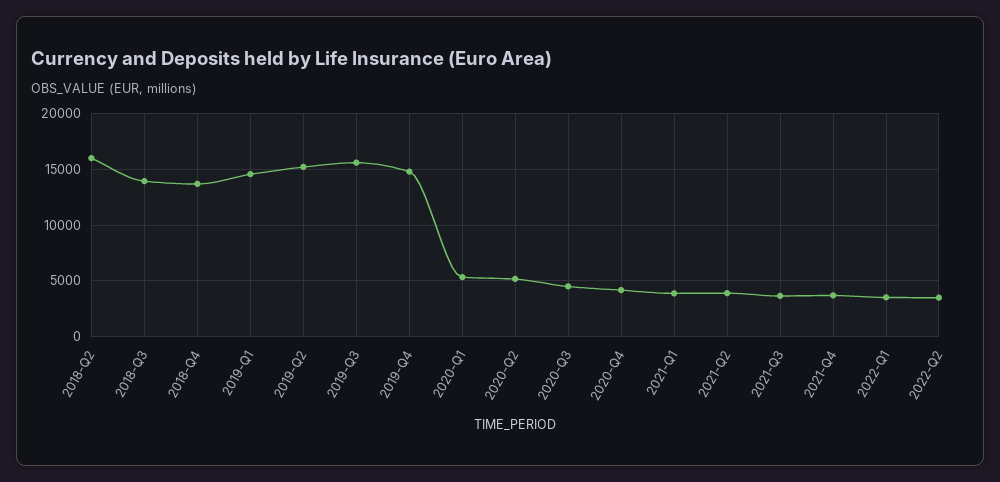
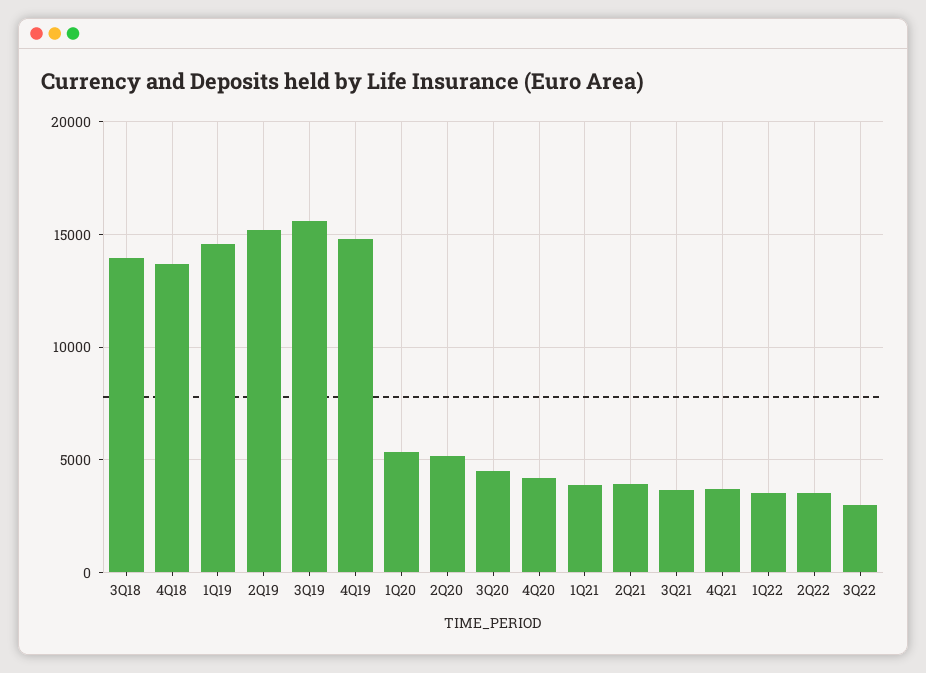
2018-Q2: 16000 -> none
3Q22: none -> 3000

